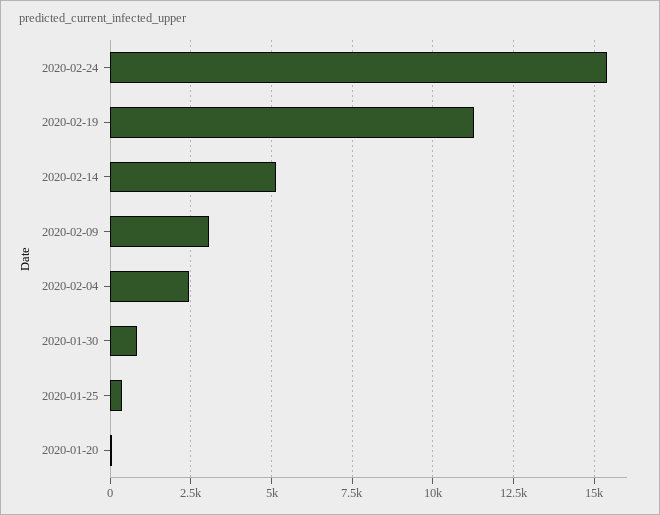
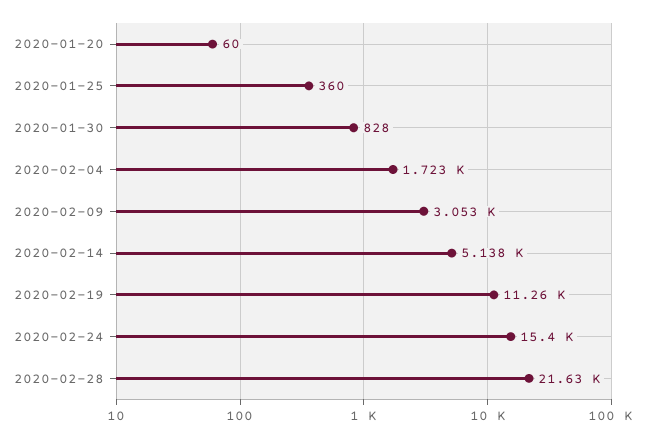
2020-02-04: 2500 -> 1723
2020-02-28: none -> 21630

